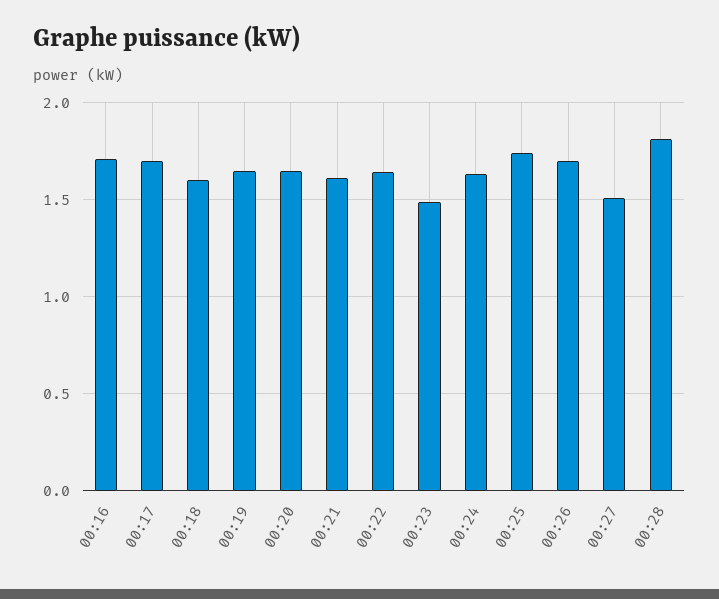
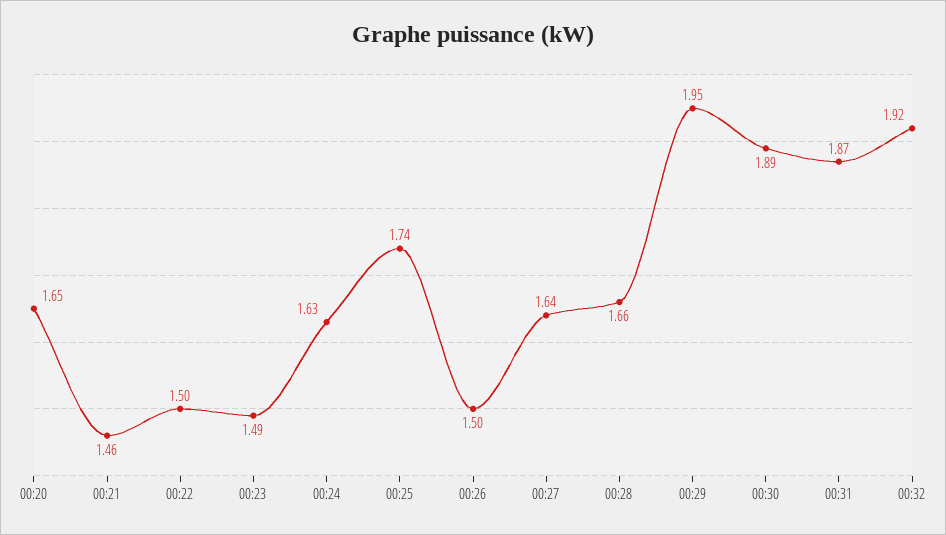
00:16: 1.7 -> none
00:17: 1.7 -> none
00:18: 1.6 -> none
00:19: 1.65 -> none
00:21: 1.6 -> 1.46
00:22: 1.65 -> 1.5
00:26: 1.7 -> 1.5
00:27: 1.5 -> 1.64
00:28: 1.8 -> 1.66
00:29: none -> 1.95
00:30: none -> 1.89
00:31: none -> 1.87
00:32: none -> 1.92

